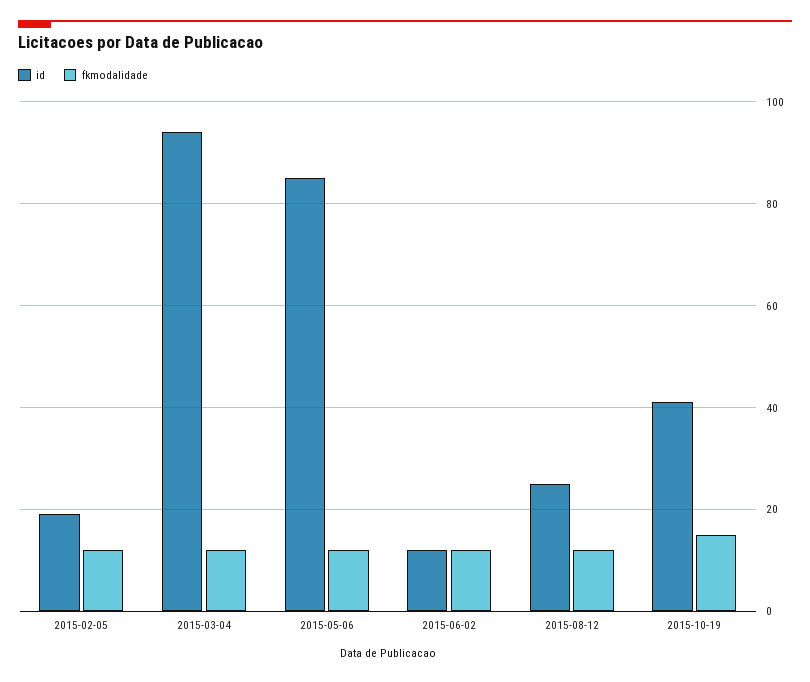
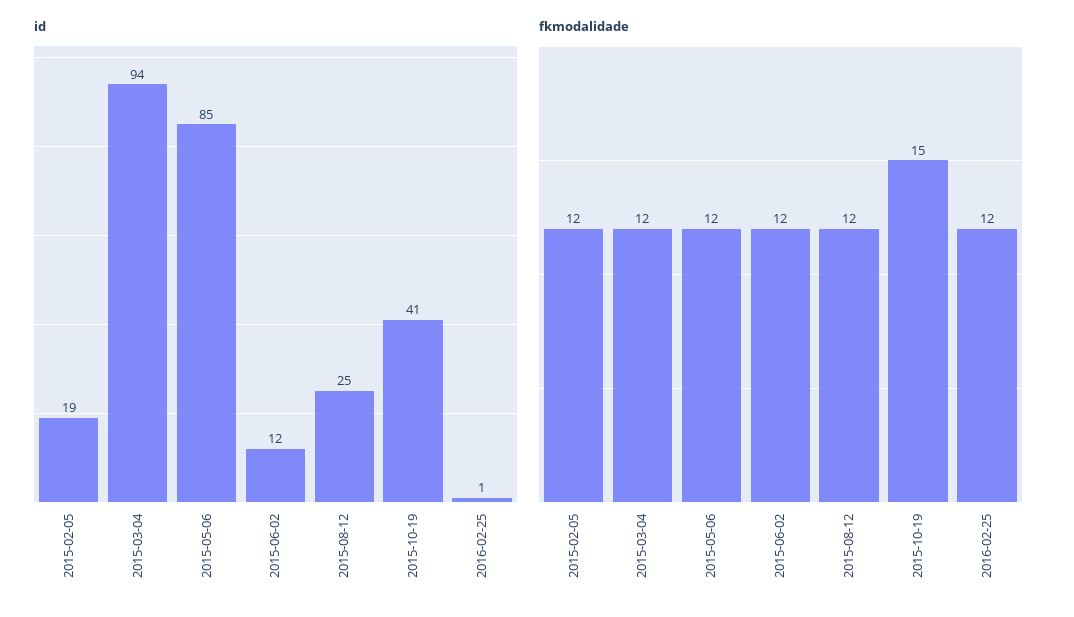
id, 2016-02-25: none -> 1
fkmodalidade, 2016-02-25: none -> 12

